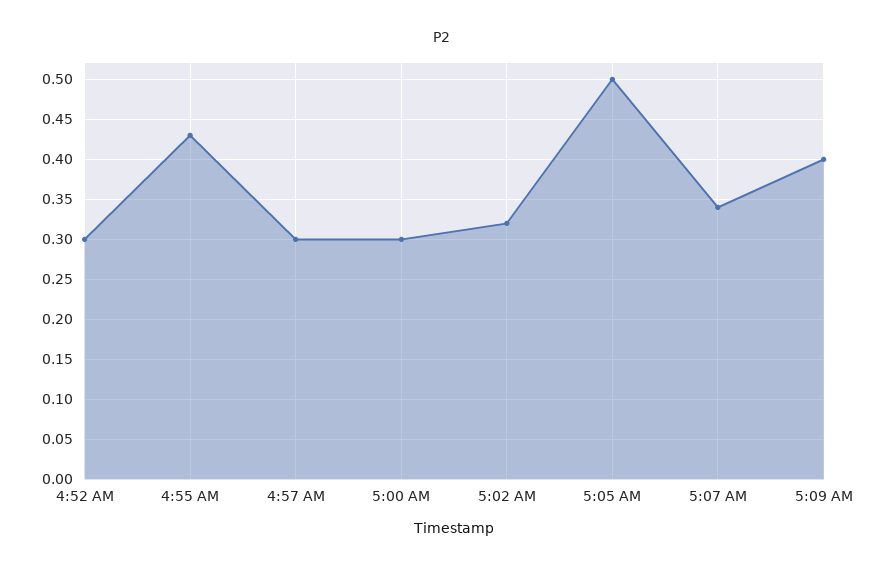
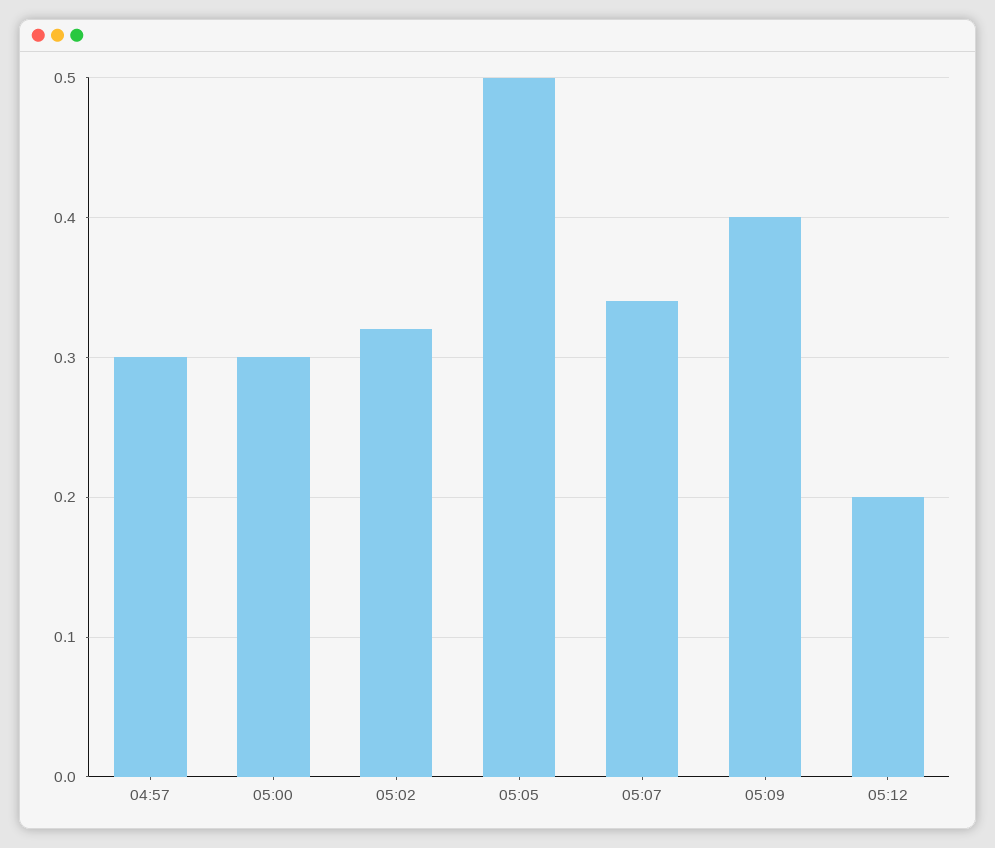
4:52 AM: 0.3 -> none
4:55 AM: 0.43 -> none
05:12: none -> 0.2

